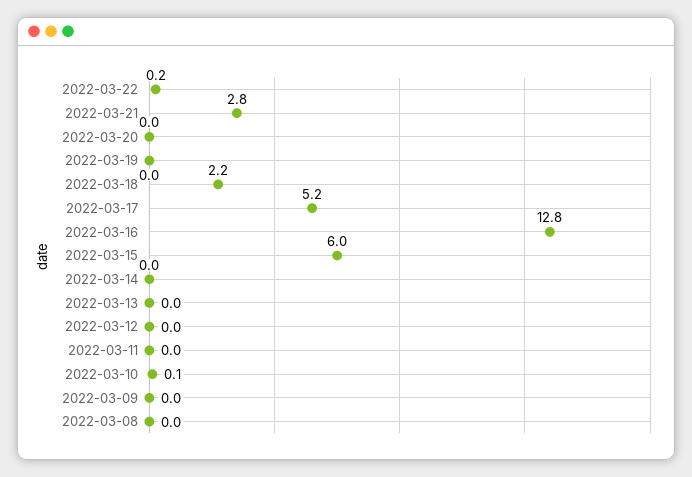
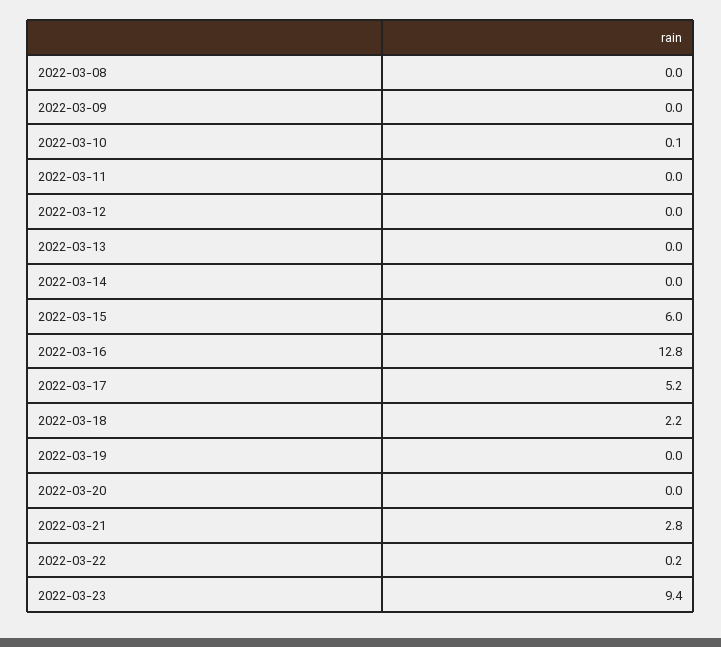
2022-03-23: none -> 9.4

